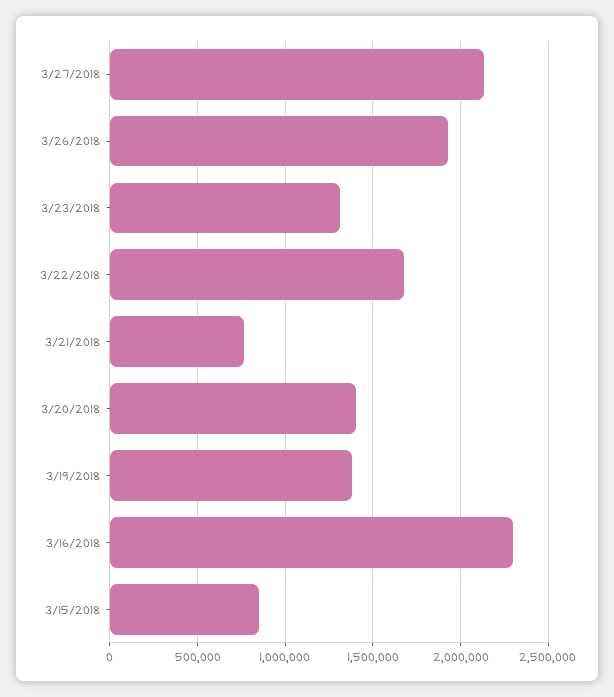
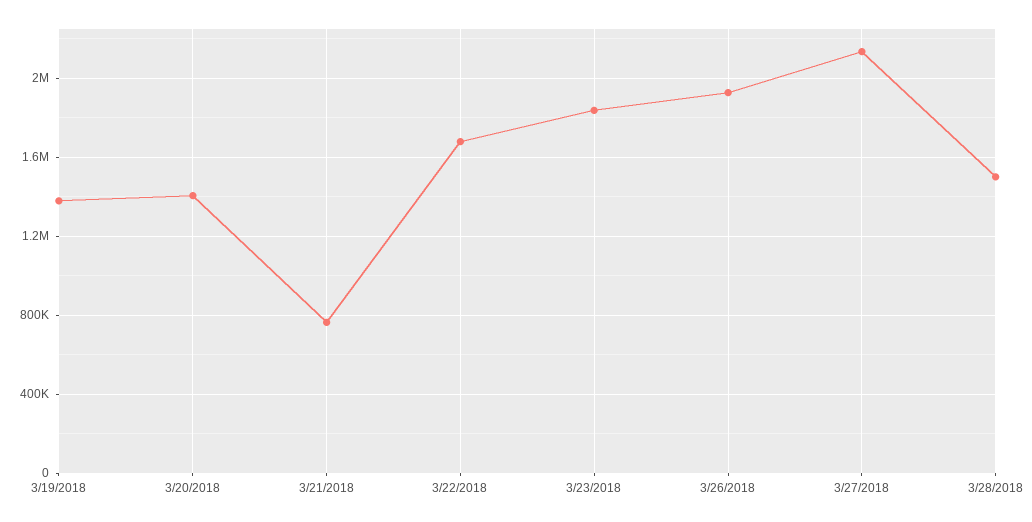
3/23/2018: 1300000 -> 1850000
3/16/2018: 2300000 -> none
3/15/2018: 850000 -> none
3/28/2018: none -> 1500000

